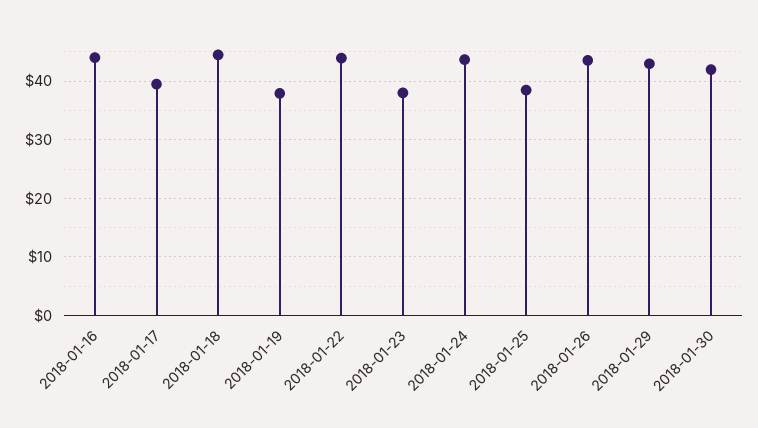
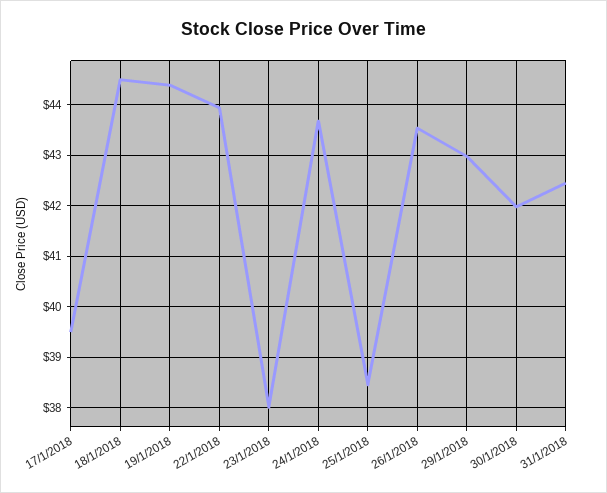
2018-01-16: 44 -> none
2018-01-19: 38 -> 44.4
31/1/2018: none -> 42.4

